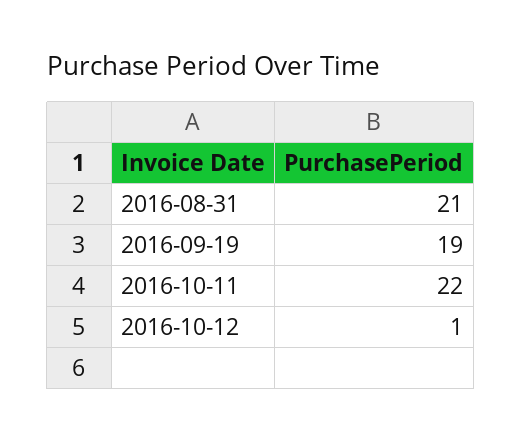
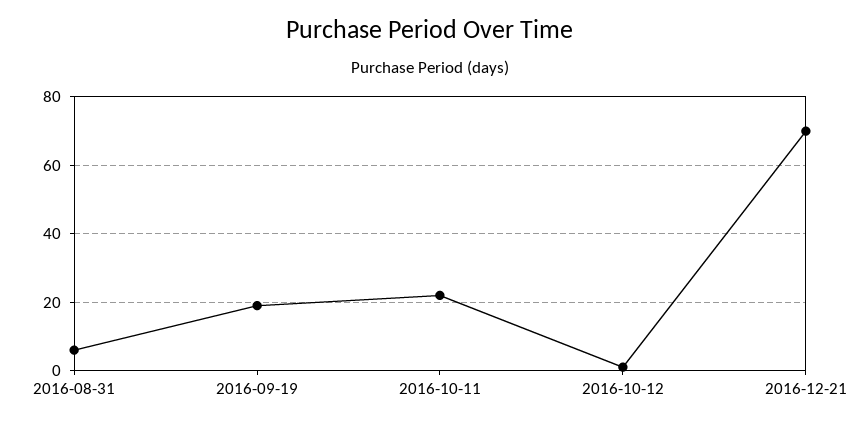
2016-08-31: 21 -> 5
2016-12-21: none -> 70

